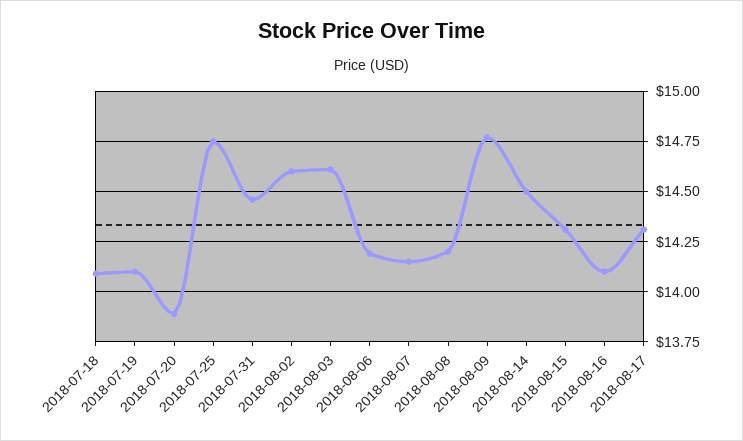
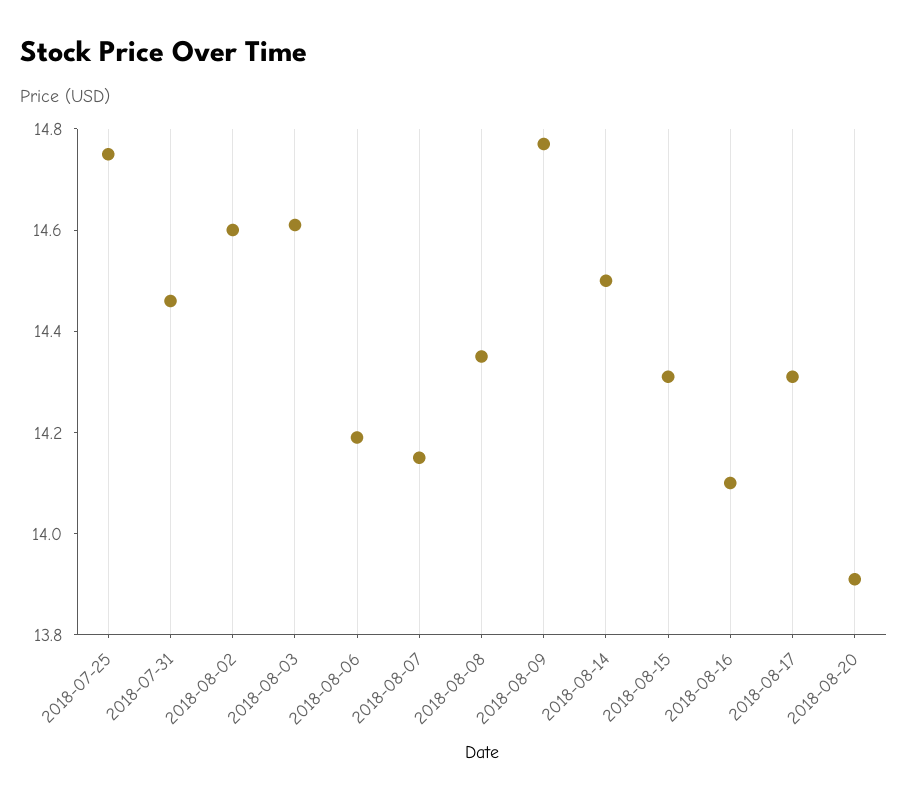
2018-07-18: 14.1 -> none
2018-07-19: 14.1 -> none
2018-07-20: 13.9 -> none
2018-08-08: 14.2 -> 14.35
2018-08-20: none -> 13.9

